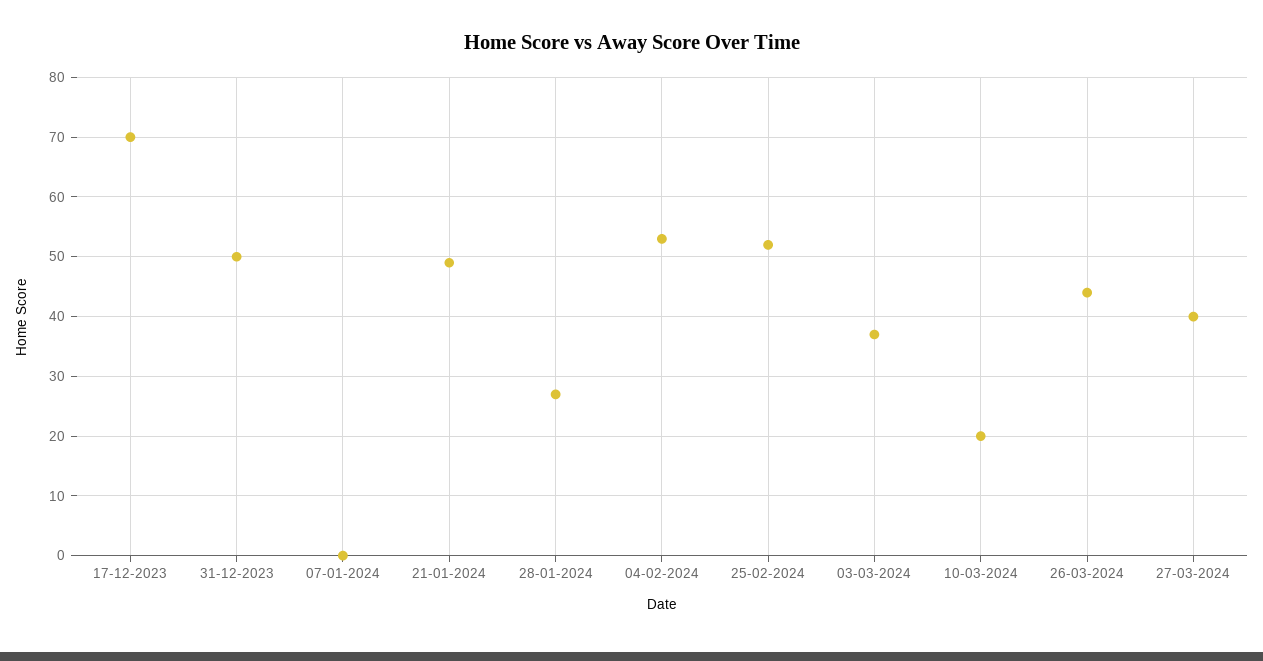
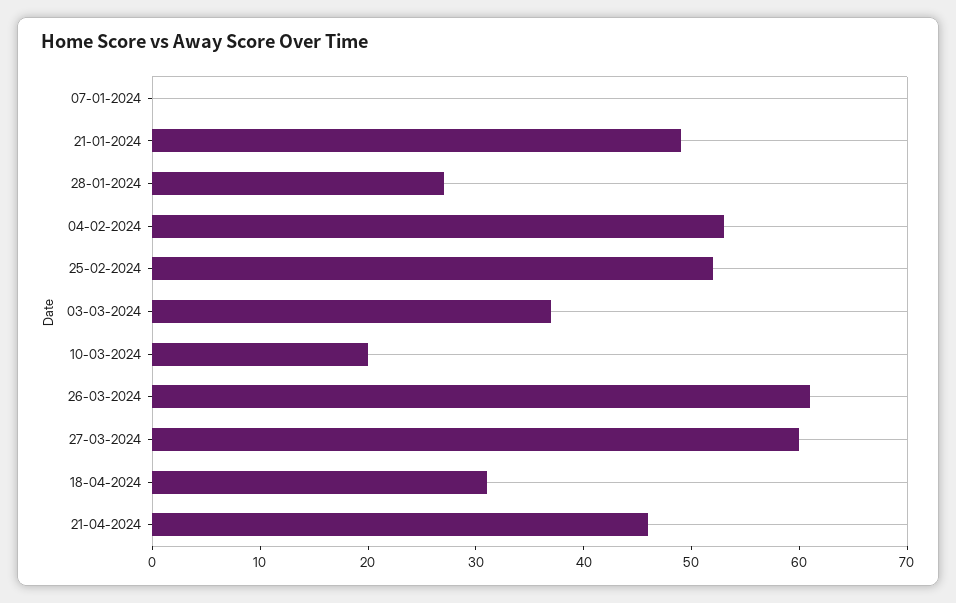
17-12-2023: 70 -> none
31-12-2023: 50 -> none
26-03-2024: 45 -> 61
27-03-2024: 40 -> 60
18-04-2024: none -> 31
21-04-2024: none -> 46

